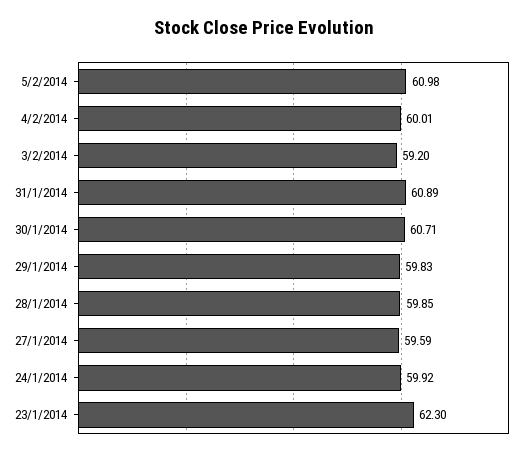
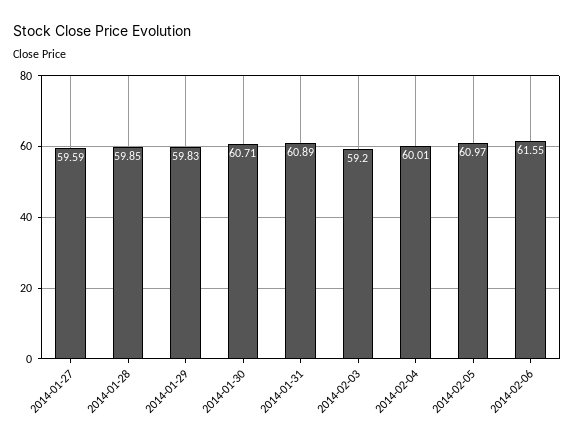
5/2/2014: 60.98 -> 60.97
24/1/2014: 59.92 -> none
23/1/2014: 62.3 -> none
2014-02-06: none -> 61.55

